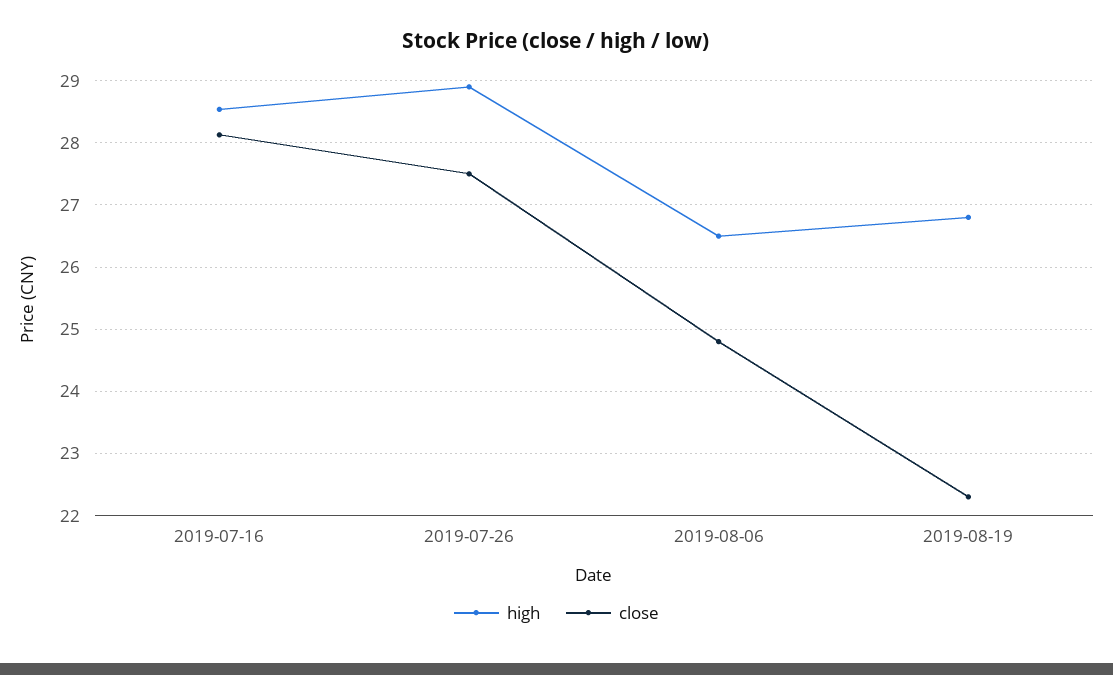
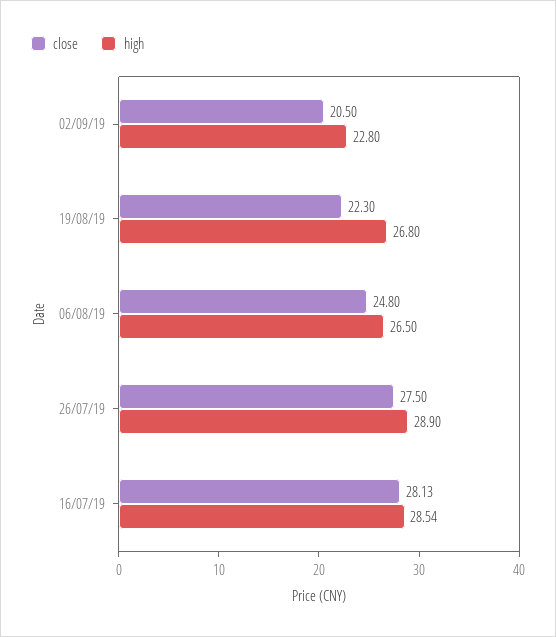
close, 02/09/19: none -> 20.5
high, 02/09/19: none -> 22.8

